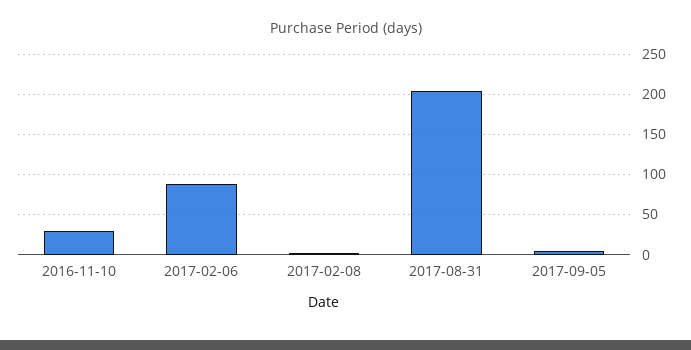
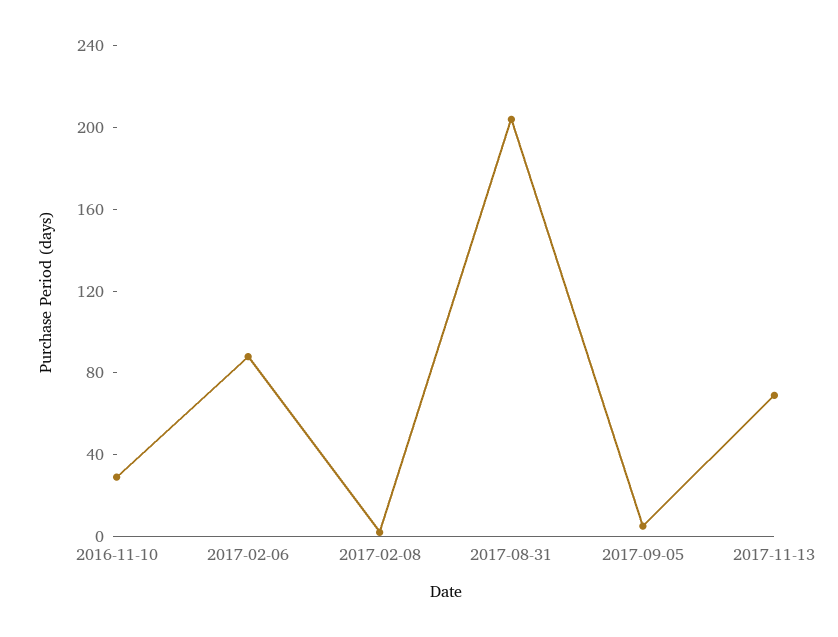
2017-11-13: none -> 70

